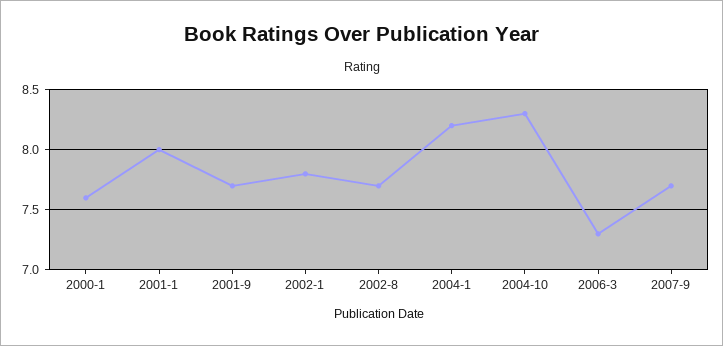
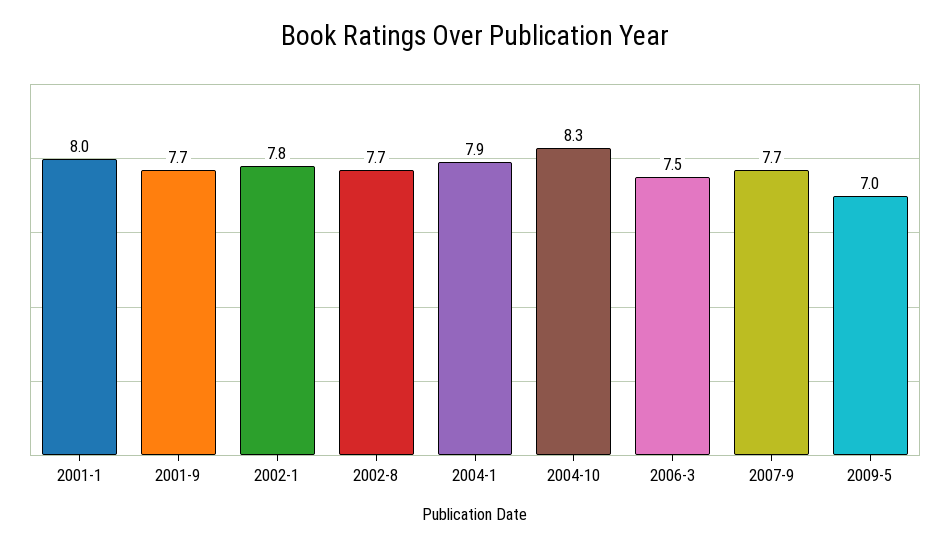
2000-1: 7.6 -> none
2004-1: 8.2 -> 7.9
2006-3: 7.3 -> 7.5
2009-5: none -> 7

